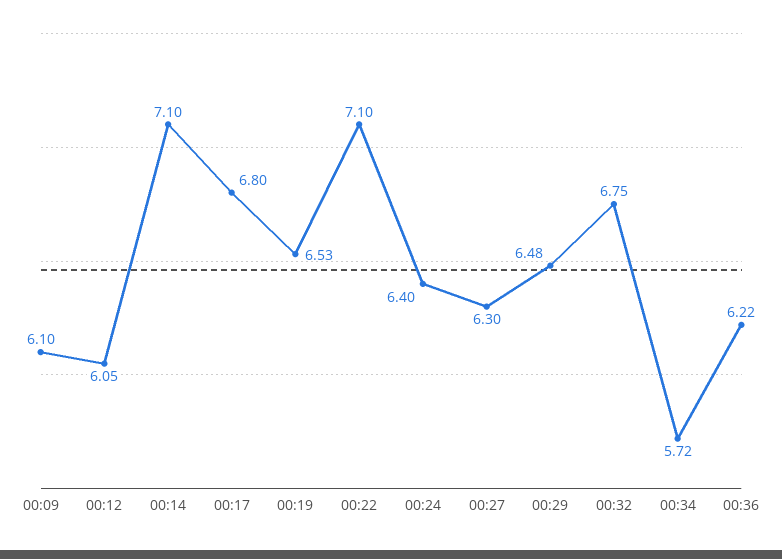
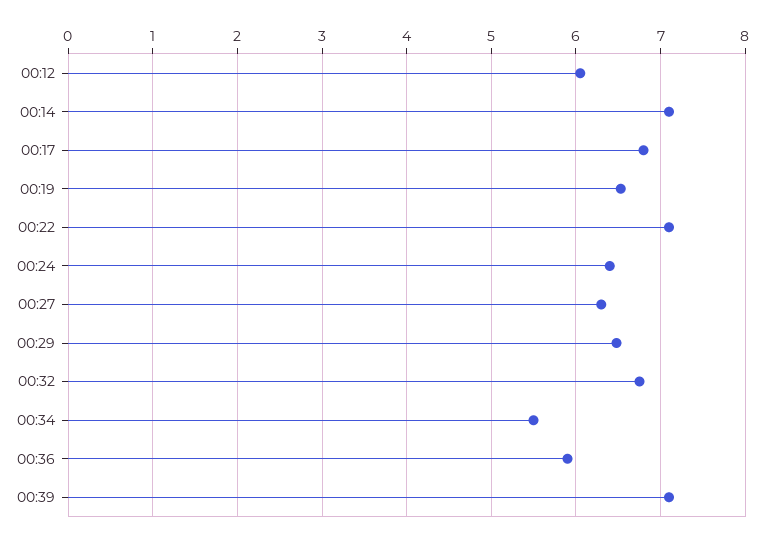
00:09: 6.1 -> none
00:34: 5.72 -> 5.5
00:36: 6.22 -> 5.9
00:39: none -> 7.1

